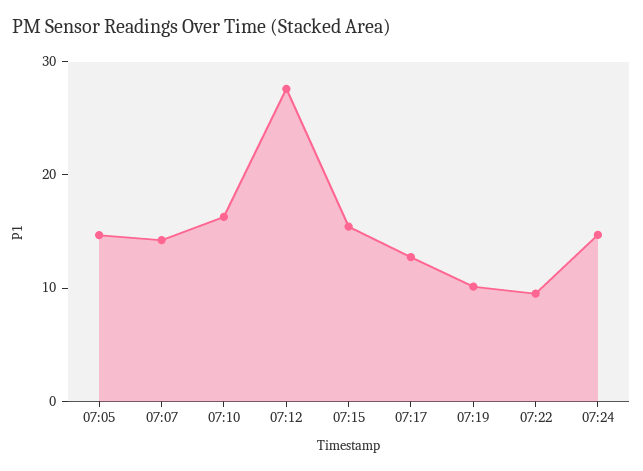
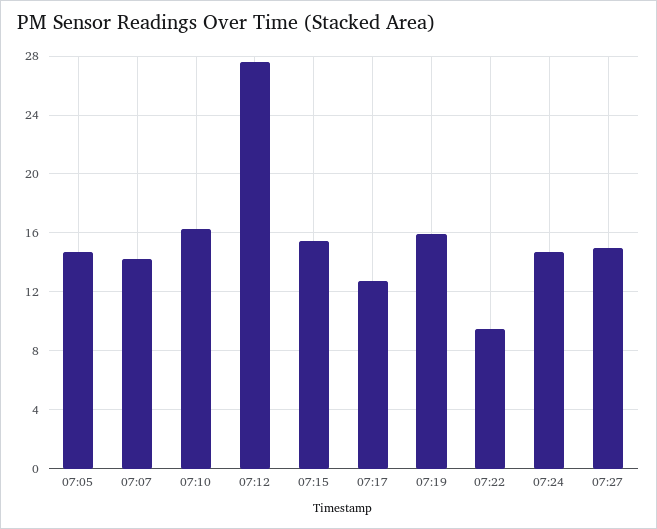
07:19: 10 -> 16
07:27: none -> 15

